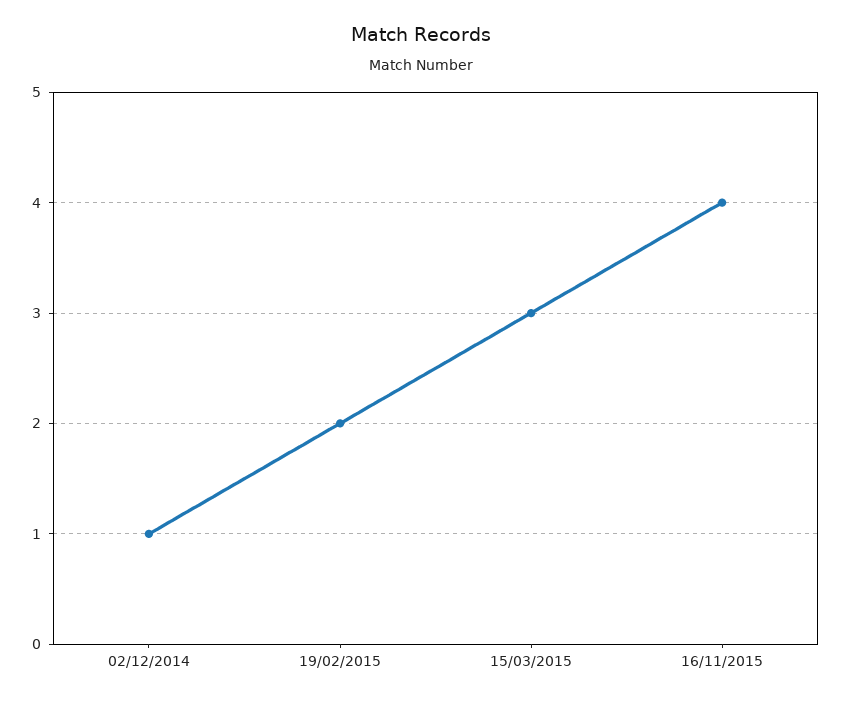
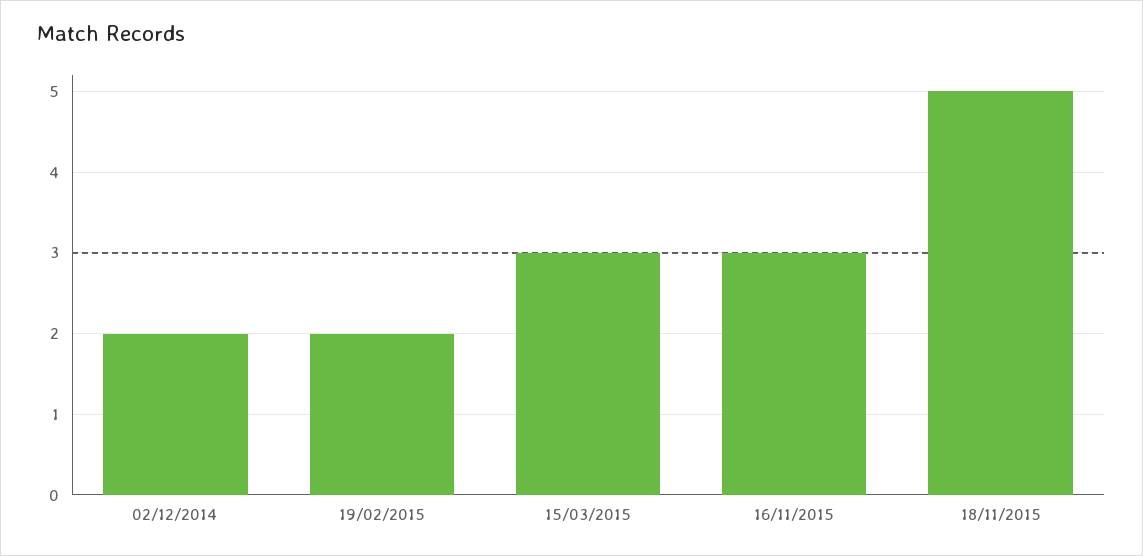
02/12/2014: 1 -> 2
16/11/2015: 4 -> 3
18/11/2015: none -> 5

